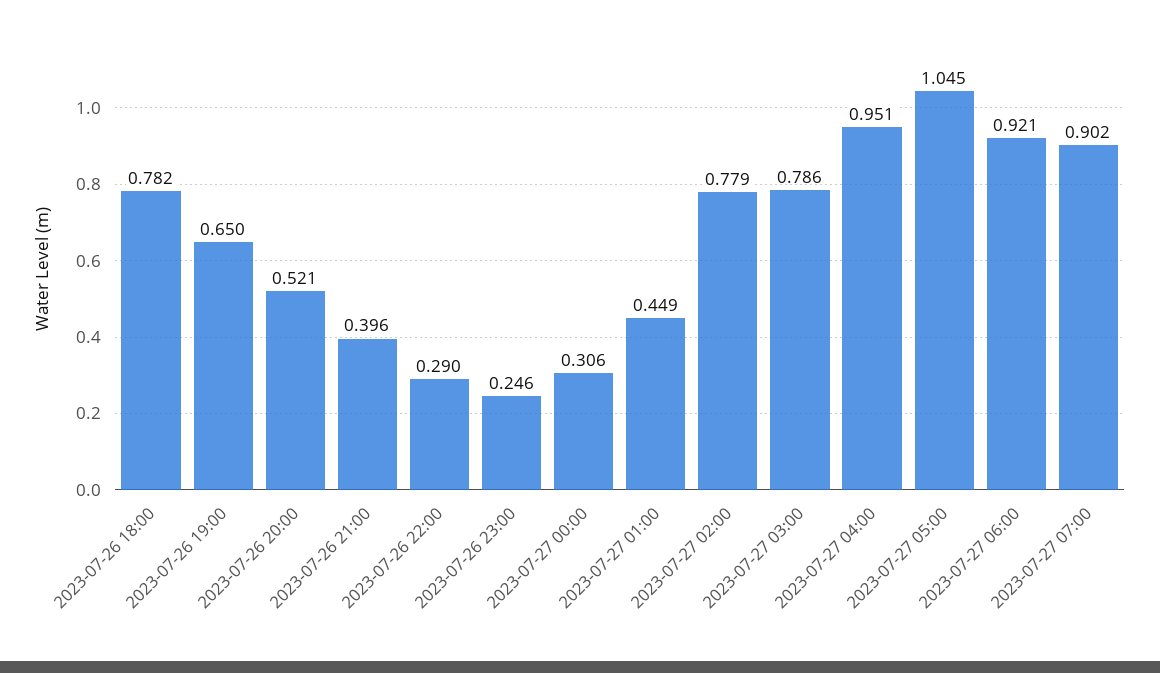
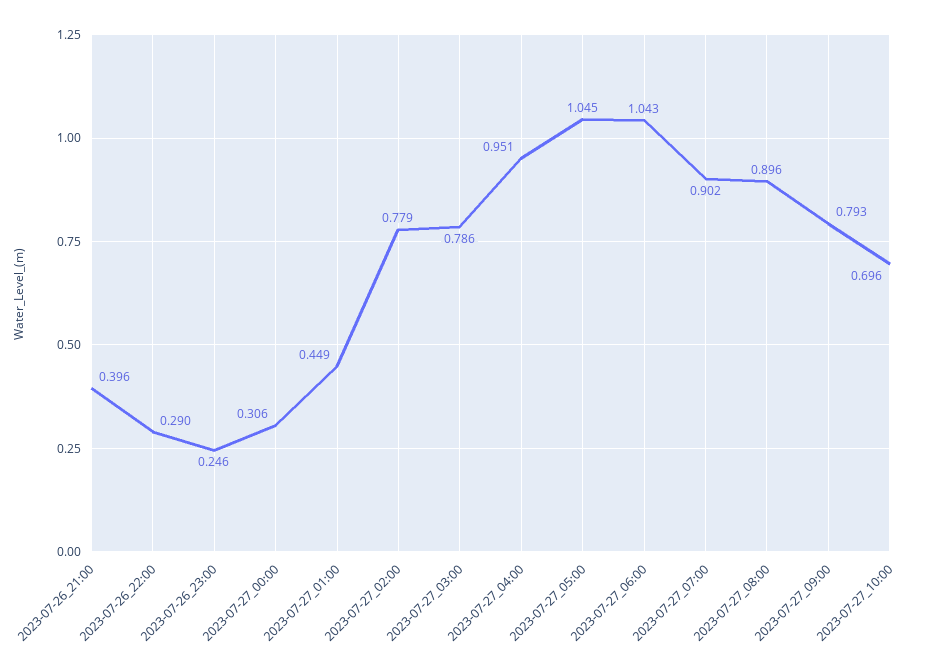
2023-07-26 18:00: 0.782 -> none
2023-07-26 19:00: 0.65 -> none
2023-07-26 20:00: 0.521 -> none
2023-07-27 06:00: 0.921 -> 1.043
2023-07-27_08:00: none -> 0.896
2023-07-27_09:00: none -> 0.793
2023-07-27_10:00: none -> 0.696

